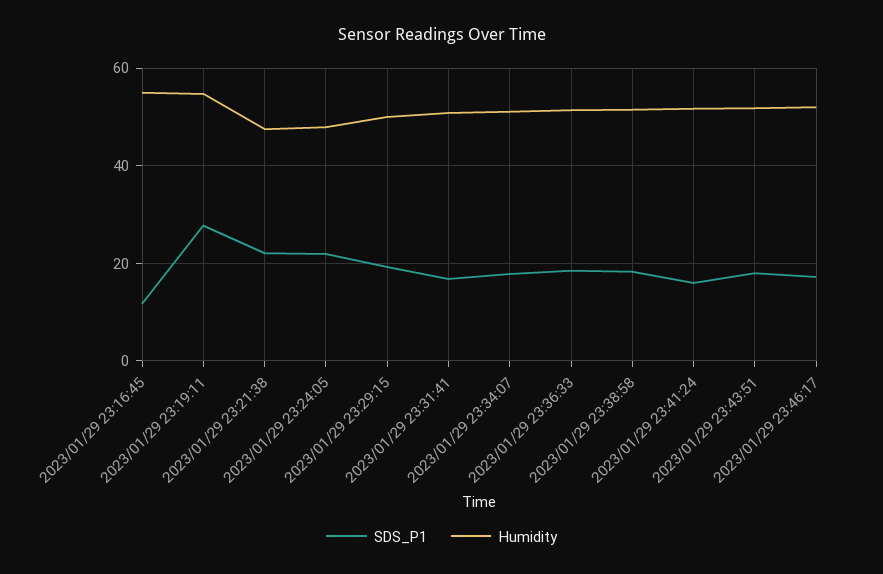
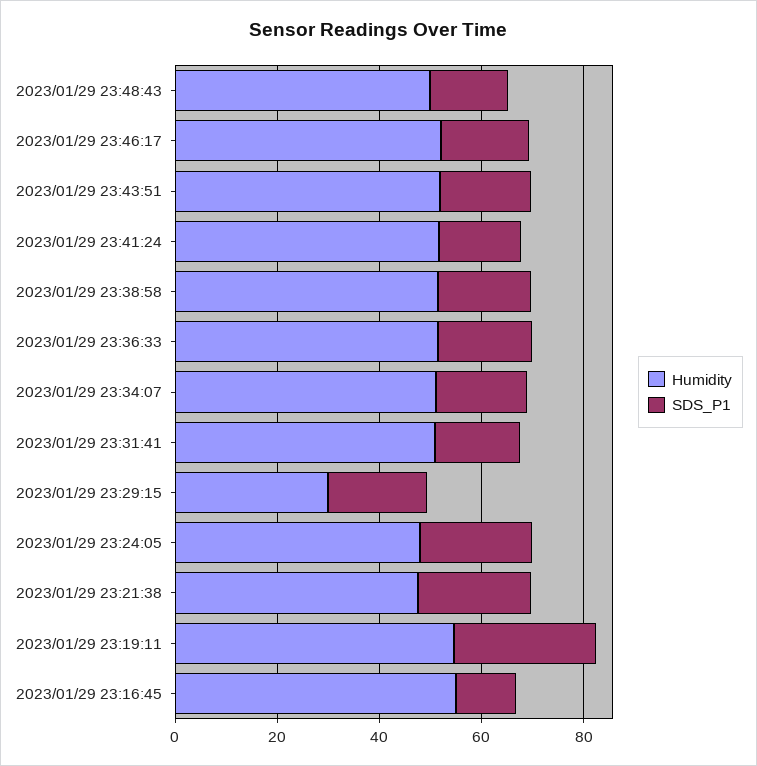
Humidity, 2023/01/29 23:29:15: 50 -> 30
Humidity, 2023/01/29 23:48:43: none -> 50
SDS_P1, 2023/01/29 23:48:43: none -> 15

